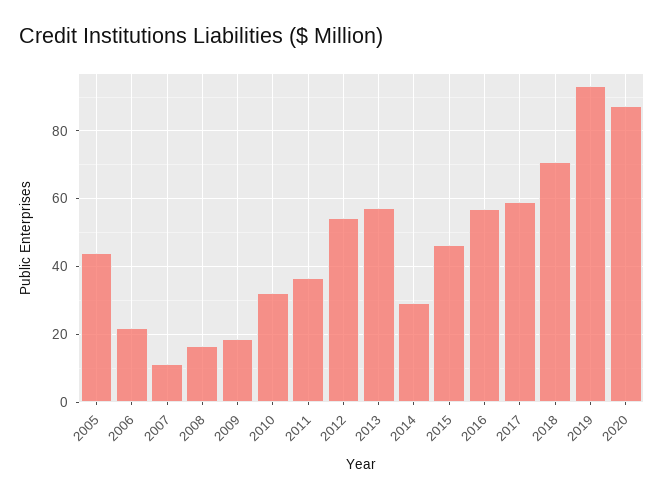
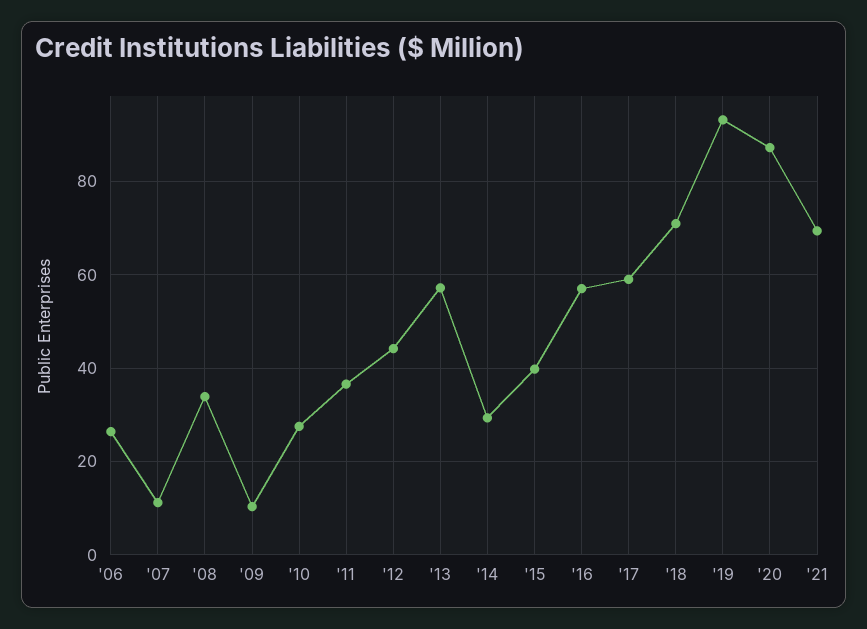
2005: 44 -> none
2006: 22 -> 26
2008: 16 -> 34
2009: 18 -> 10
2010: 32 -> 28
2012: 54 -> 44
2015: 46 -> 40
'21: none -> 70

